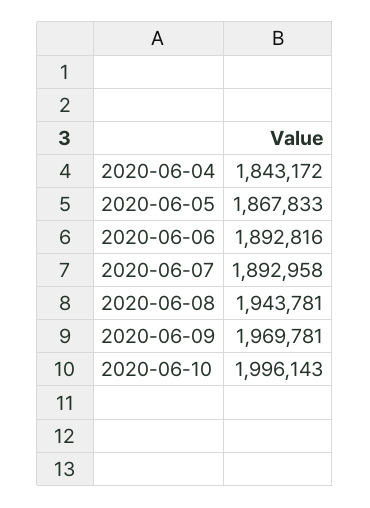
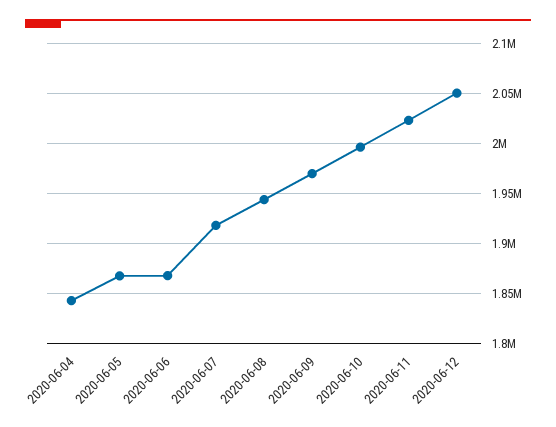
2020-06-06: 1892816 -> 1870000
2020-06-07: 1892958 -> 1920000
2020-06-11: none -> 2020000
2020-06-12: none -> 2050000

